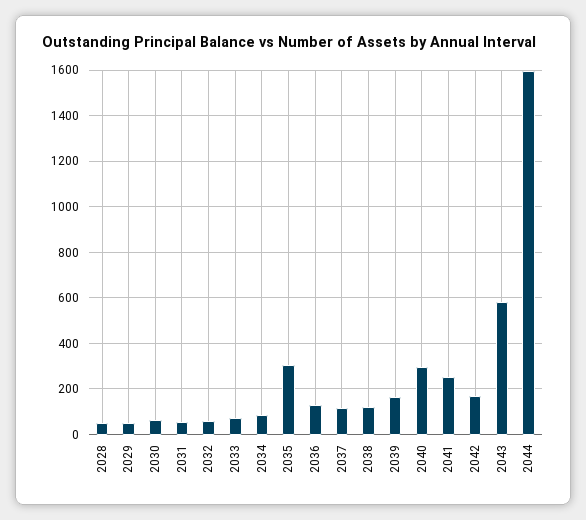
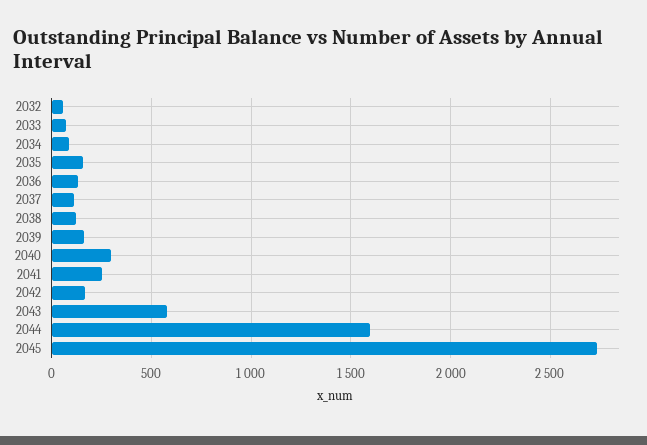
2028: 50 -> none
2029: 50 -> none
2030: 50 -> none
2031: 50 -> none
2035: 300 -> 150
2045: none -> 2750

